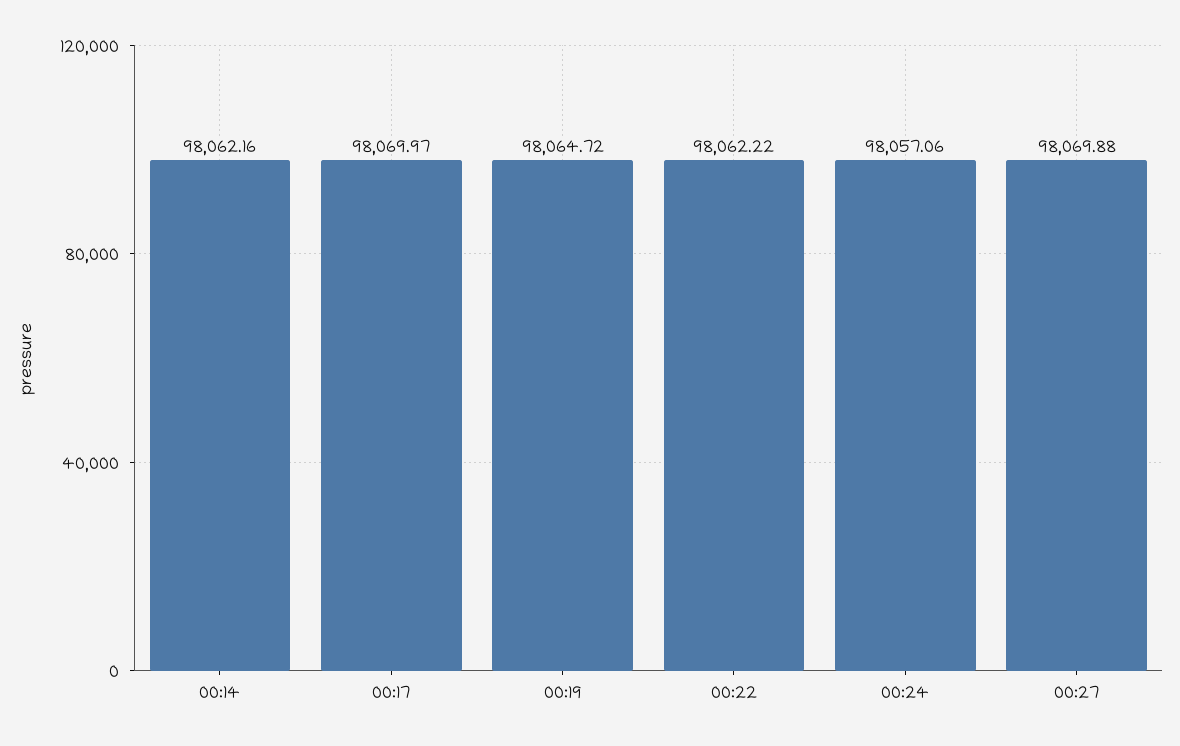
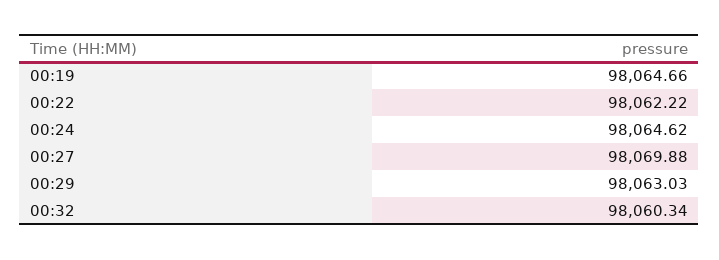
00:14: 98062.16 -> none
00:17: 98069.97 -> none
00:19: 98064.72 -> 98064.66
00:24: 98057.06 -> 98064.62
00:29: none -> 98063.03
00:32: none -> 98060.34

